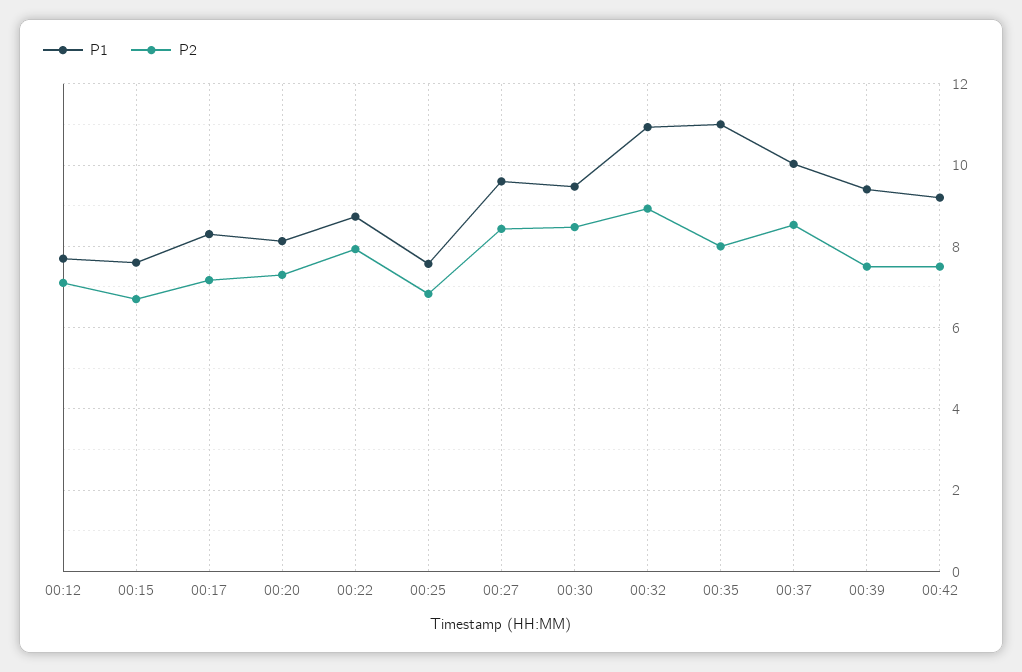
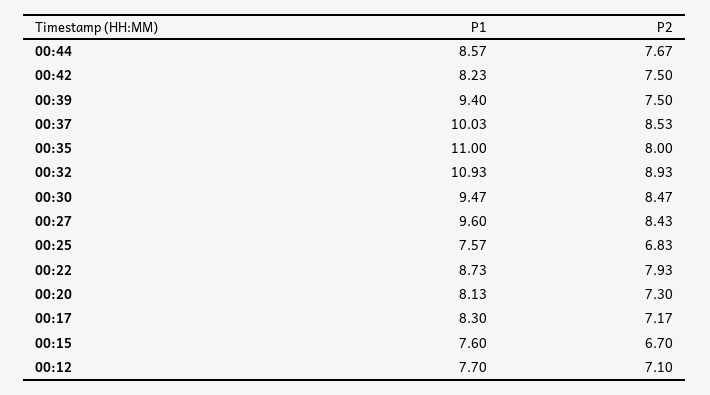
P1, 00:42: 9.2 -> 8.23
P1, 00:44: none -> 8.57
P2, 00:44: none -> 7.67

